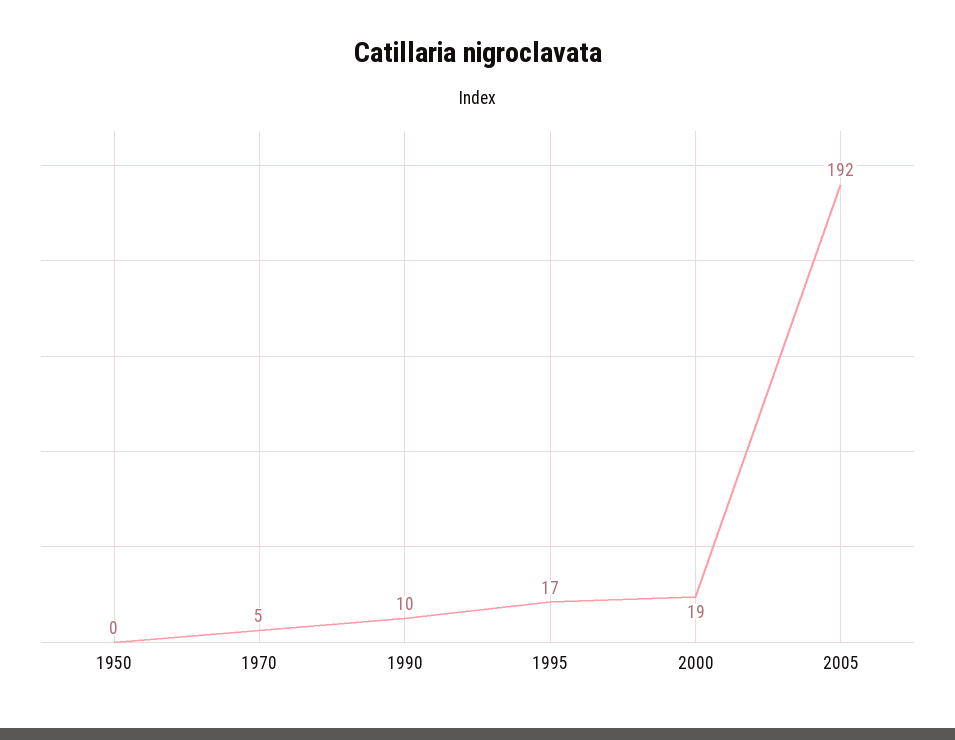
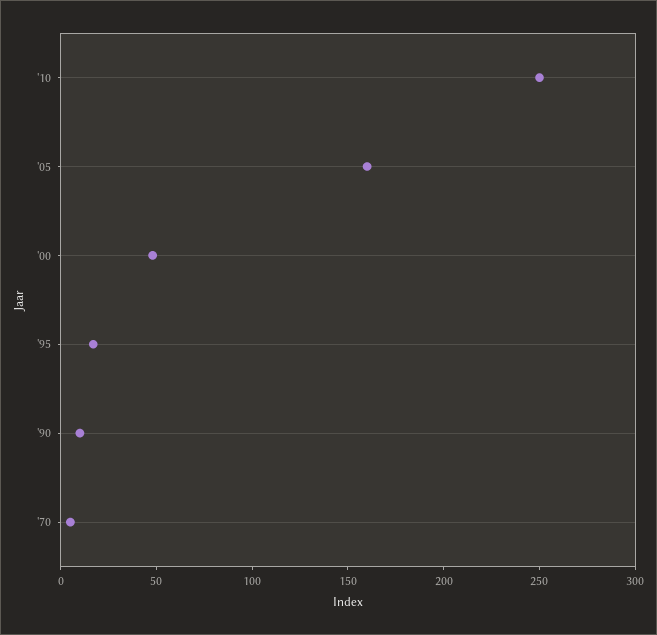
1950: 0 -> none
2000: 19 -> 50
2005: 192 -> 160
'10: none -> 250

